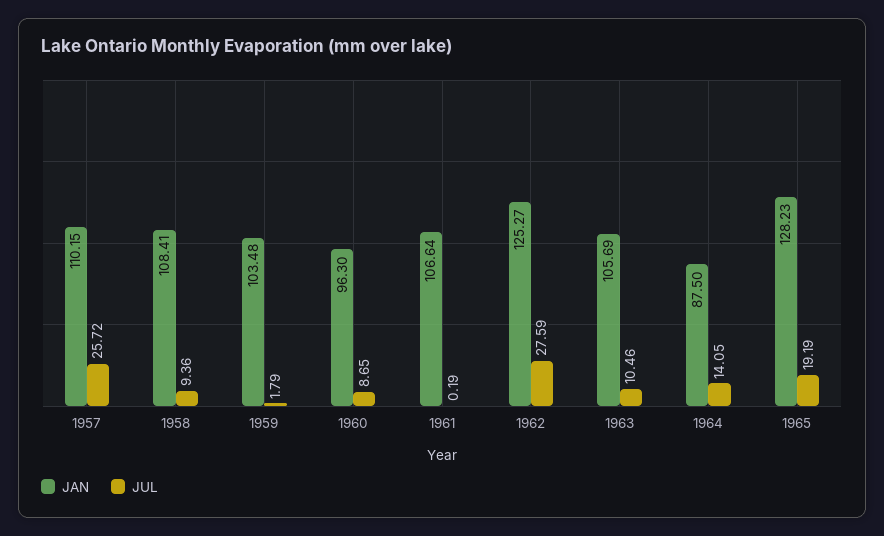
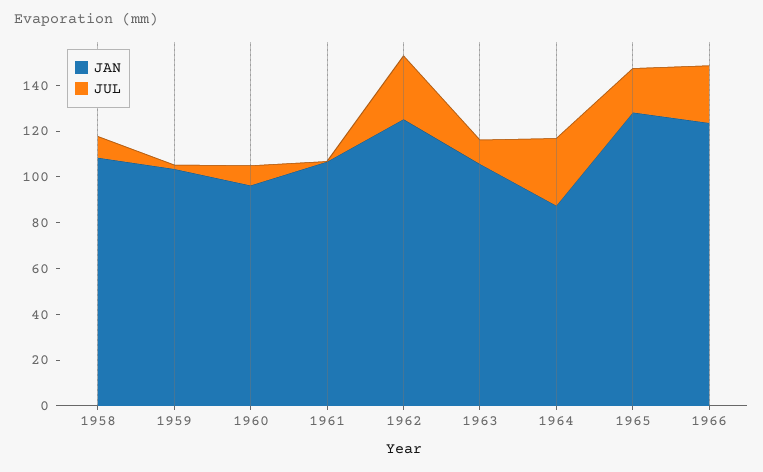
JAN, 1957: 110.15 -> none
JUL, 1957: 25.72 -> none
JUL, 1964: 14.05 -> 30
JAN, 1966: none -> 125
JUL, 1966: none -> 25

